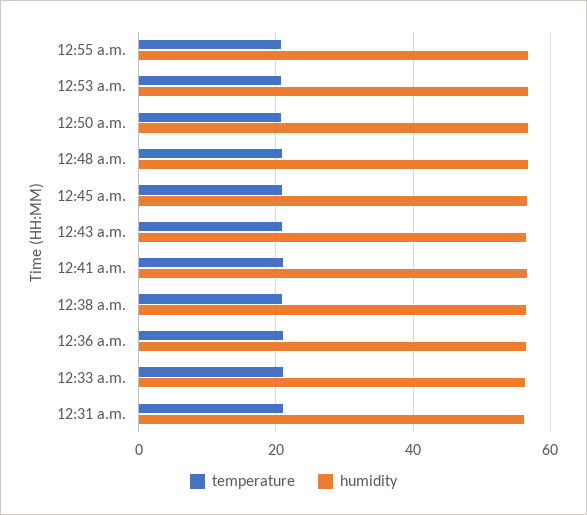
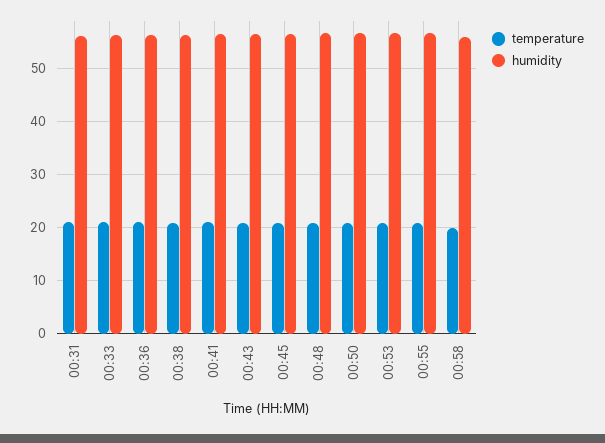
temperature, 00:58: none -> 20
humidity, 00:58: none -> 56

